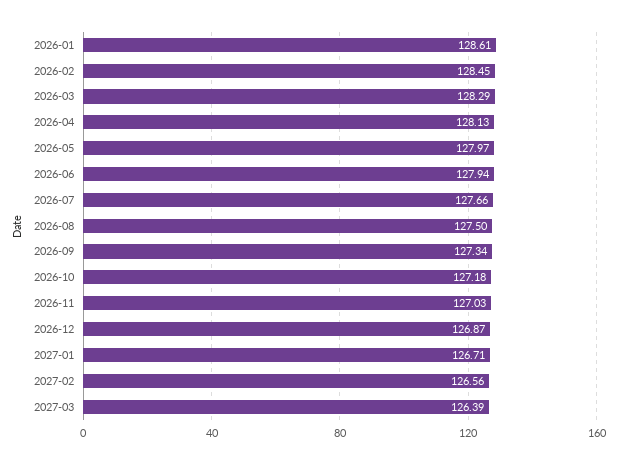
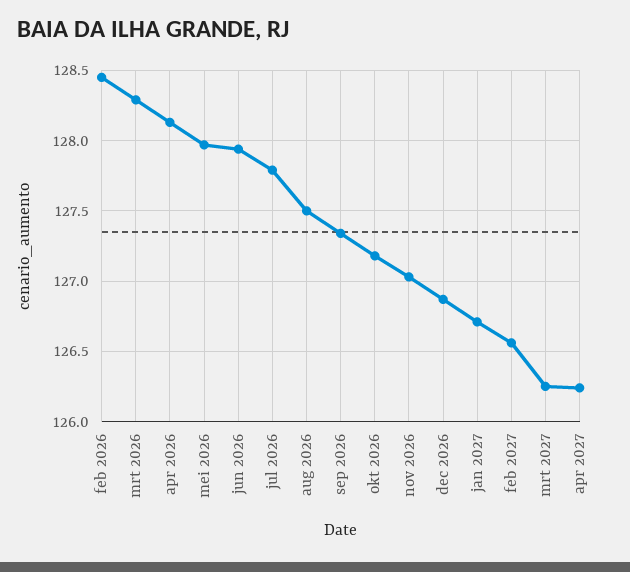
2026-01: 128.61 -> none
2026-07: 127.66 -> 127.8
2027-03: 126.39 -> 126.25
apr 2027: none -> 126.25

